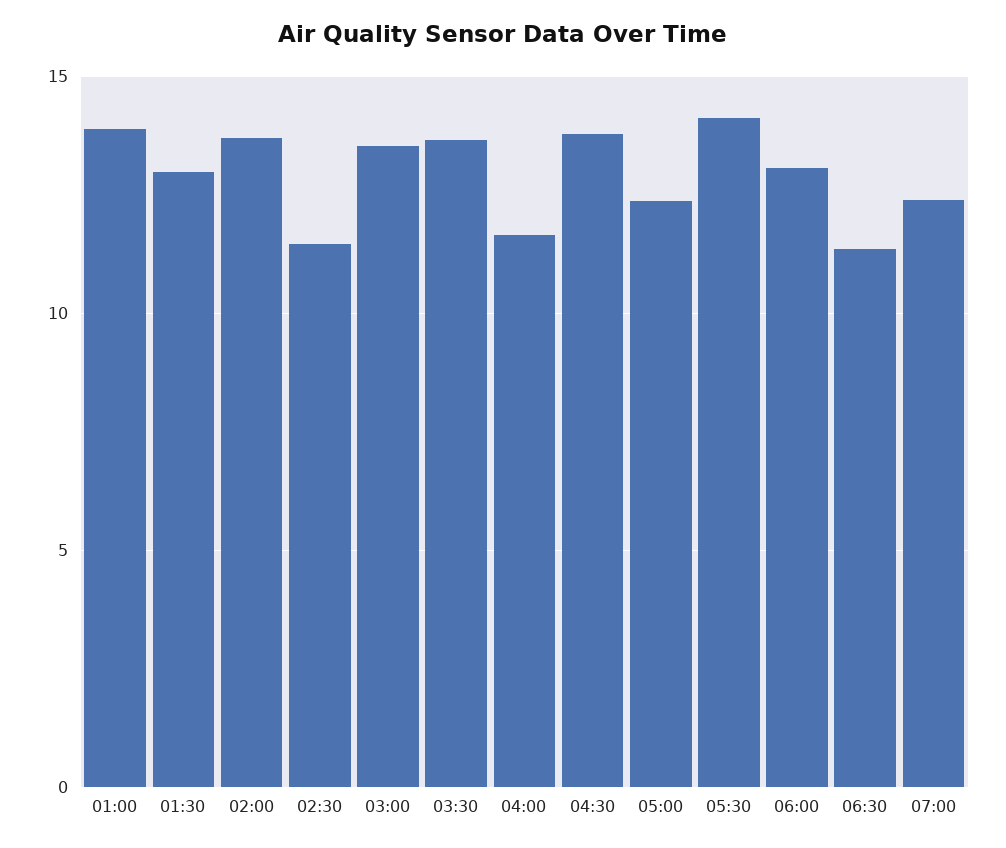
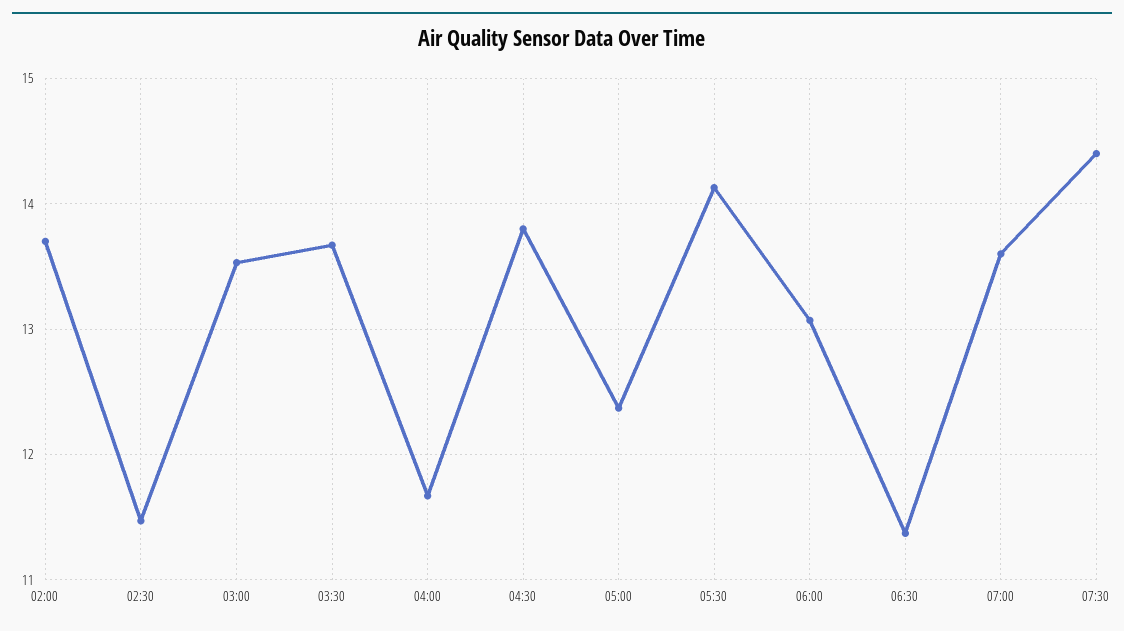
01:00: 14 -> none
01:30: 13 -> none
07:00: 12.5 -> 13.6
07:30: none -> 14.4

